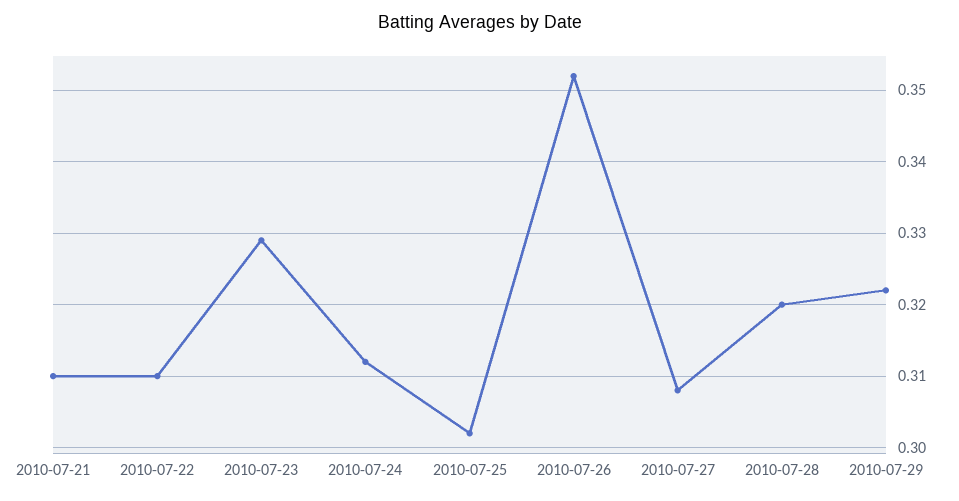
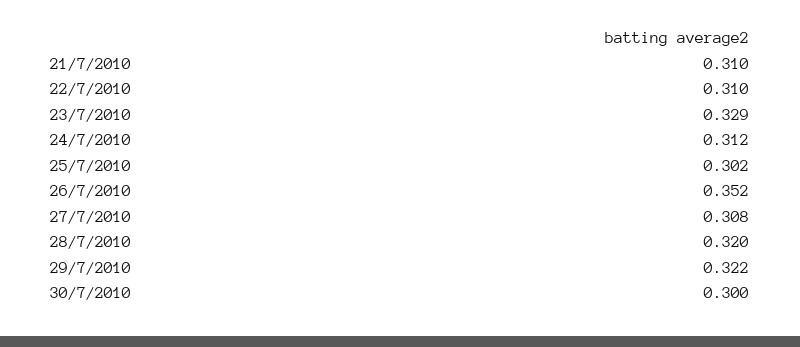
30/7/2010: none -> 0.3

